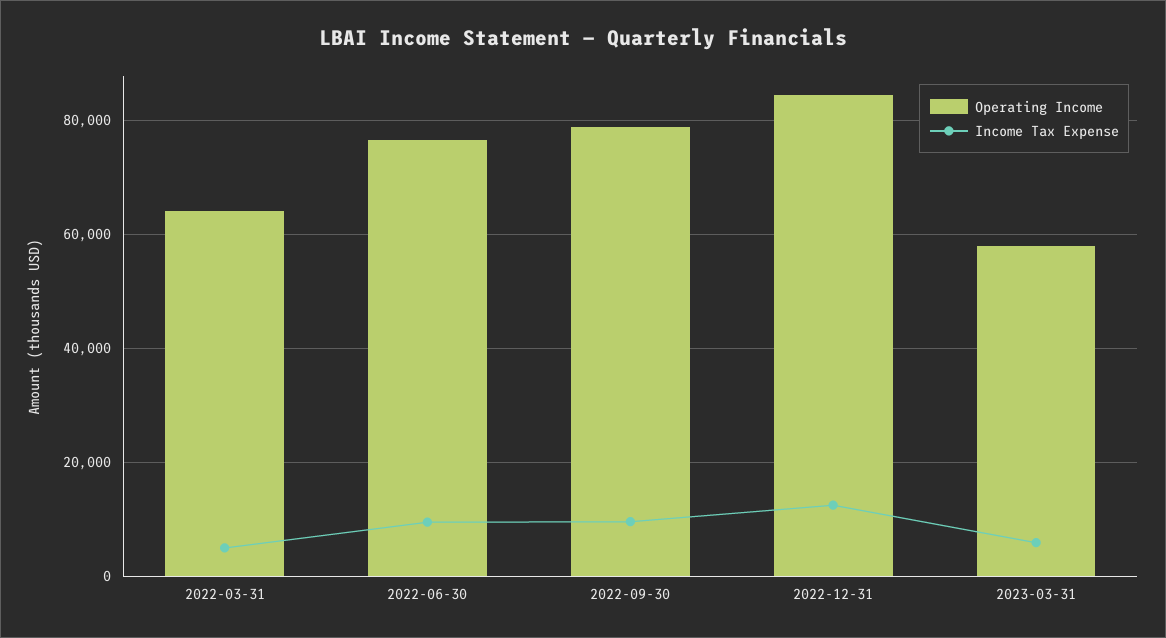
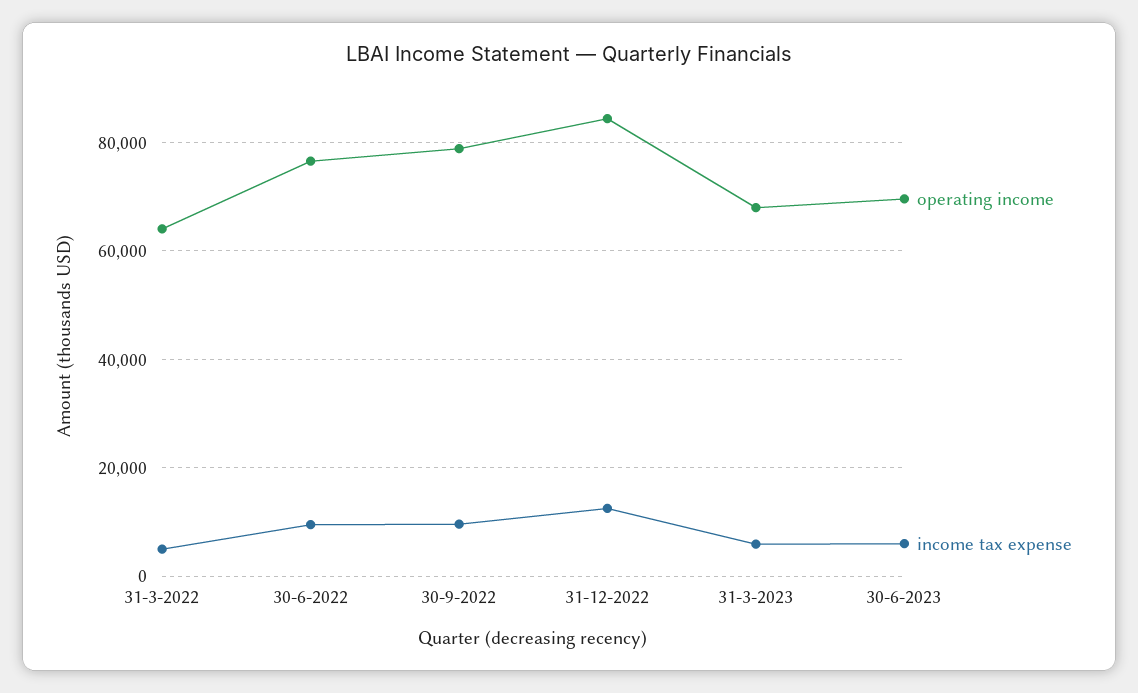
Operating Income, 2023-03-31: 58000 -> 68000
Operating Income, 30-6-2023: none -> 70000
Income Tax Expense, 30-6-2023: none -> 6000

